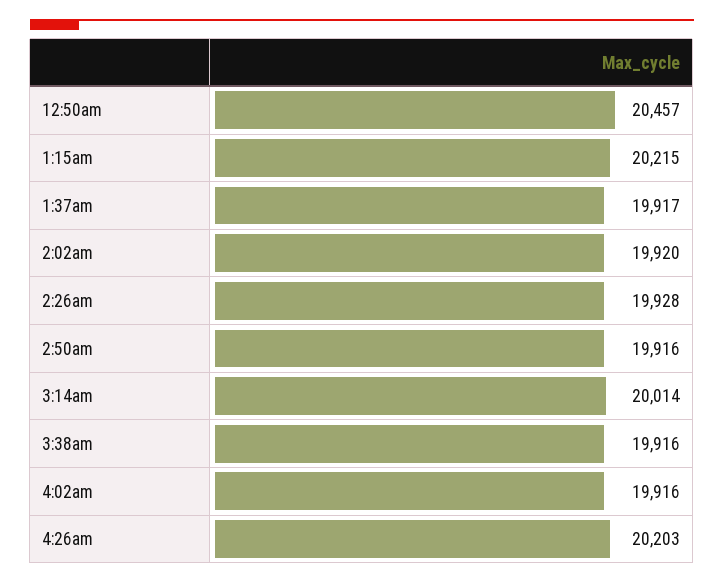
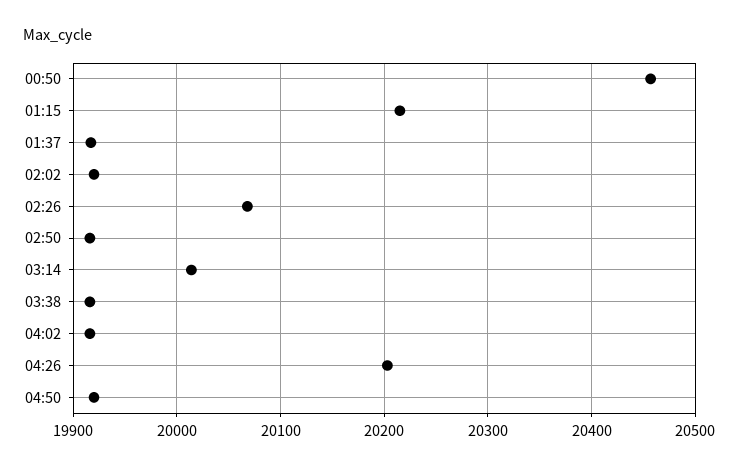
2:26am: 19928 -> 20070
04:50: none -> 19920

